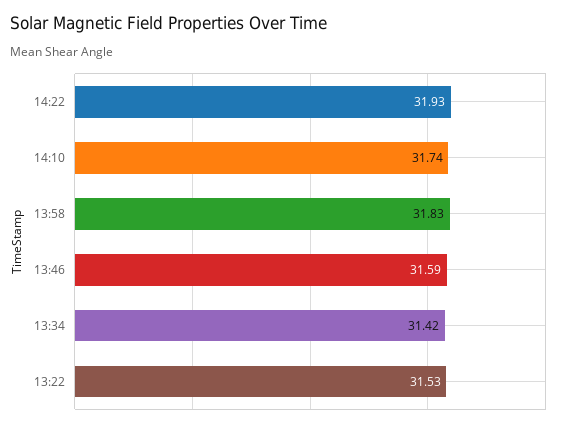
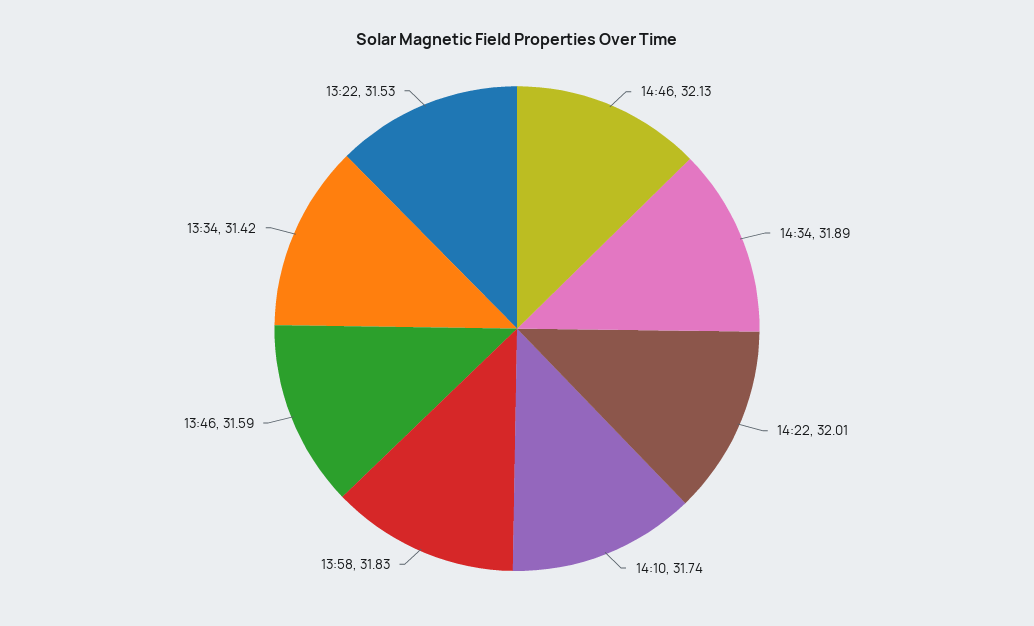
14:22: 31.93 -> 32.01
14:46: none -> 32.13
14:34: none -> 31.89

